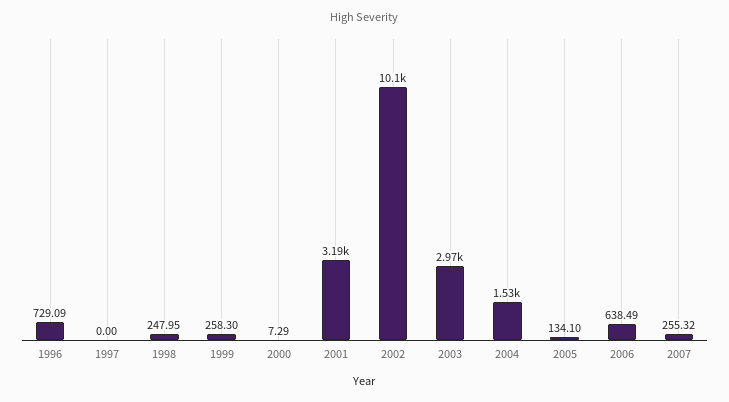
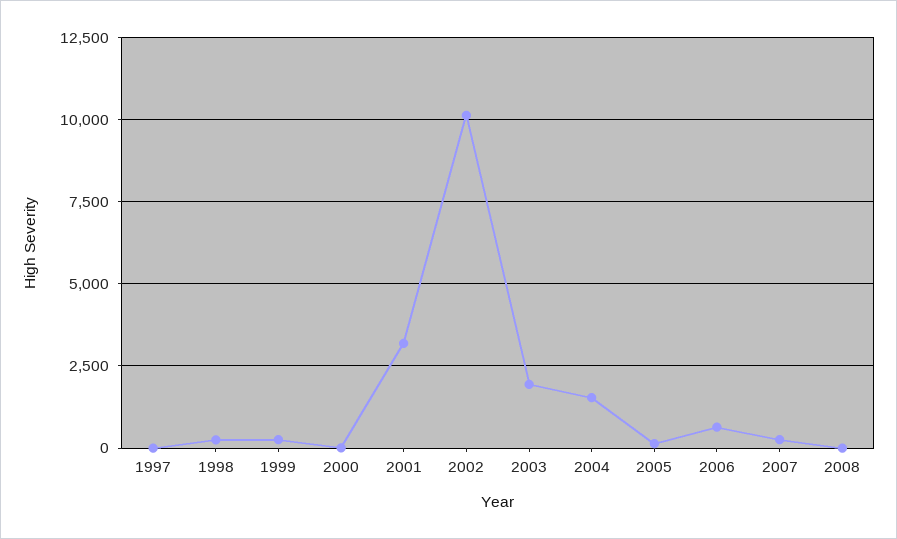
1996: 729.09 -> none
2003: 2970 -> 2000
2008: none -> 0

